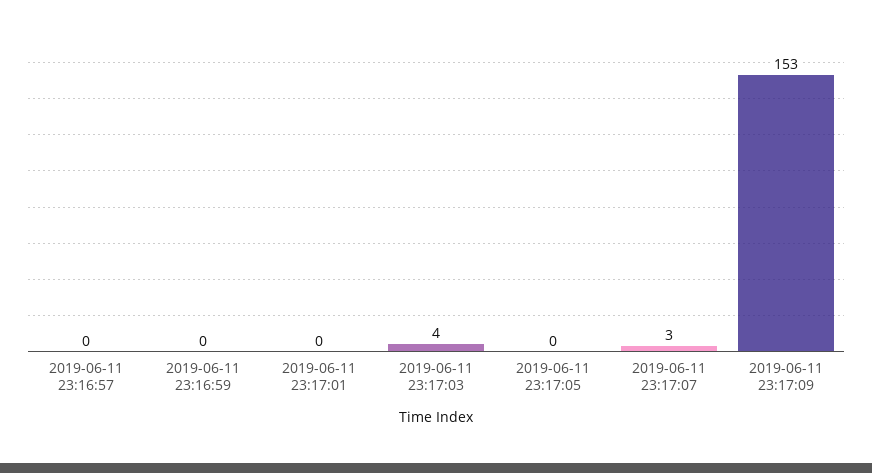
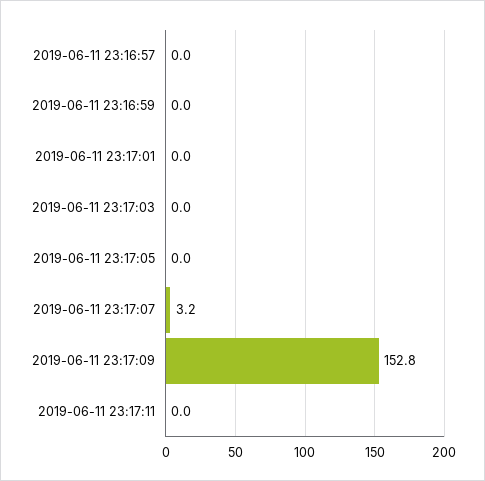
2019-06-11 23:17:03: 4 -> 0
2019-06-11 23:17:11: none -> 0

